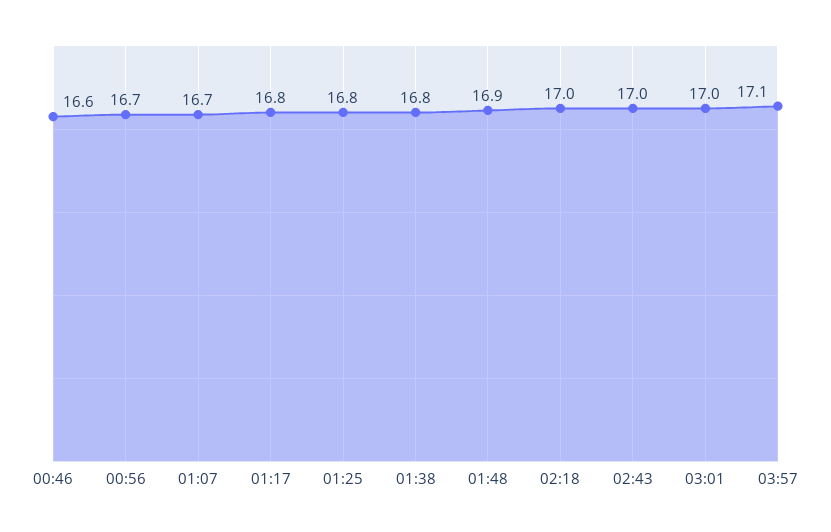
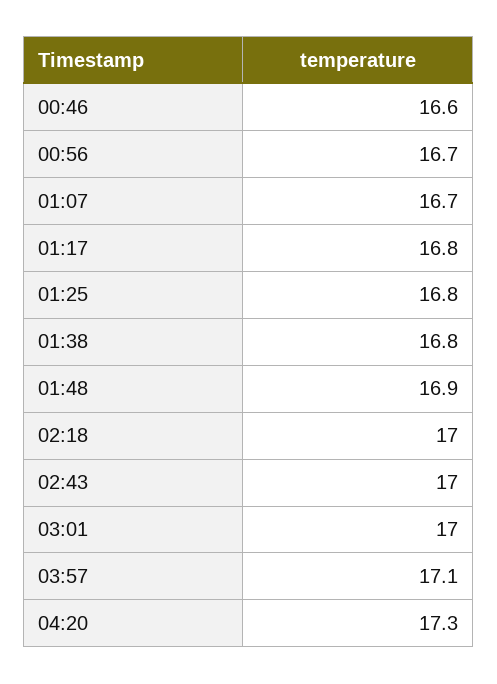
04:20: none -> 17.3

